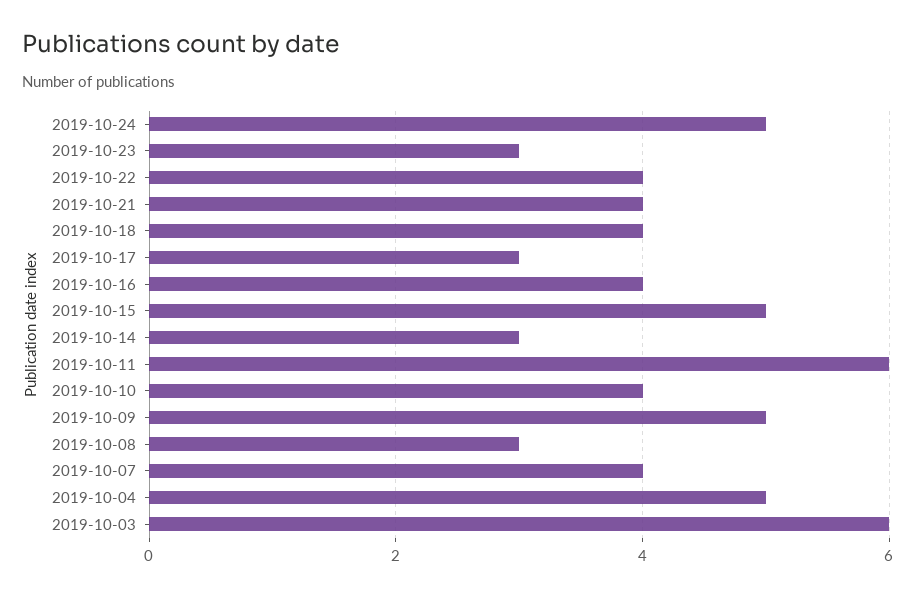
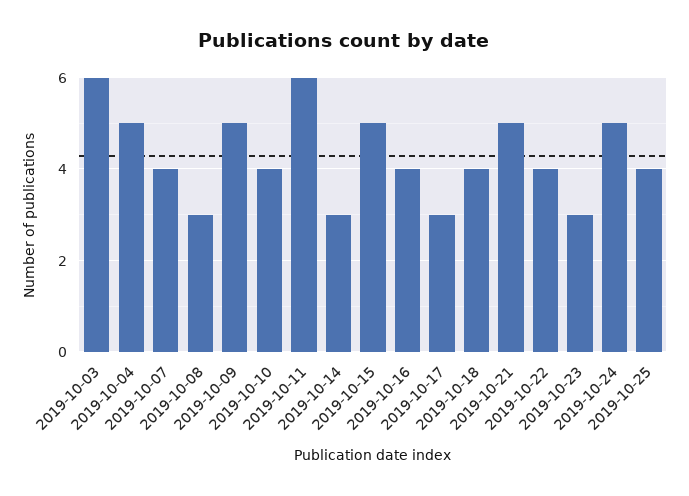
2019-10-21: 4 -> 5
2019-10-25: none -> 4

